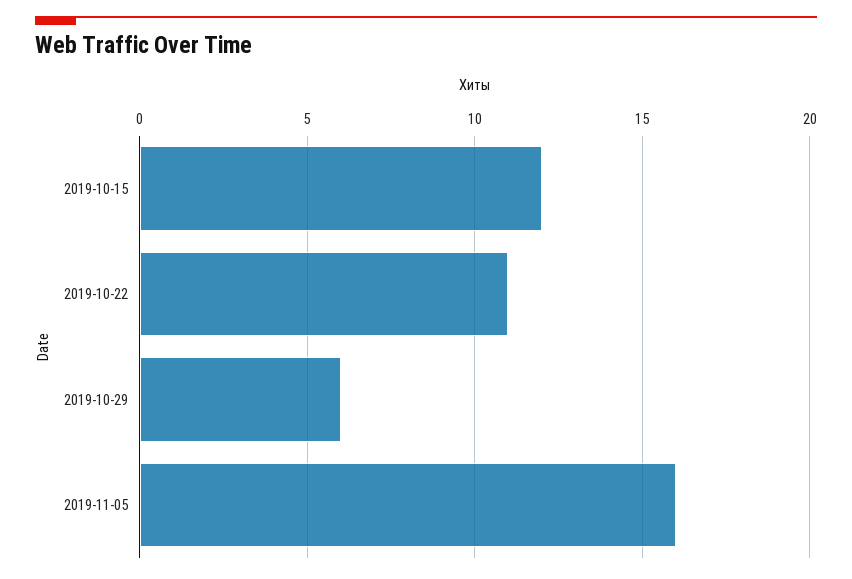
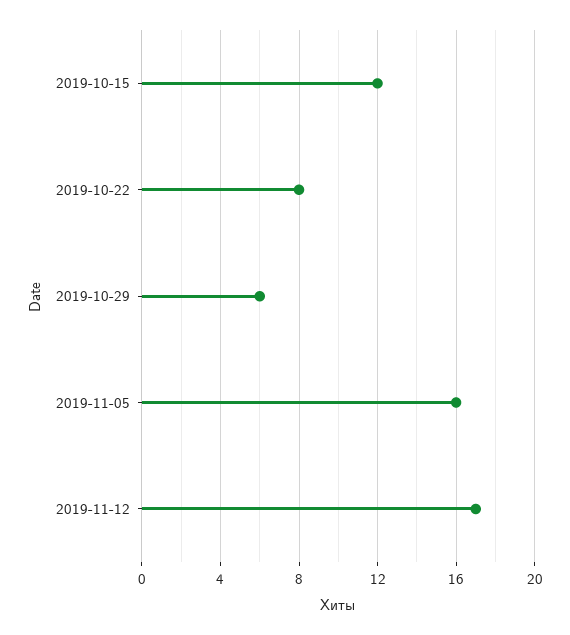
2019-10-22: 11 -> 8
2019-11-12: none -> 17

